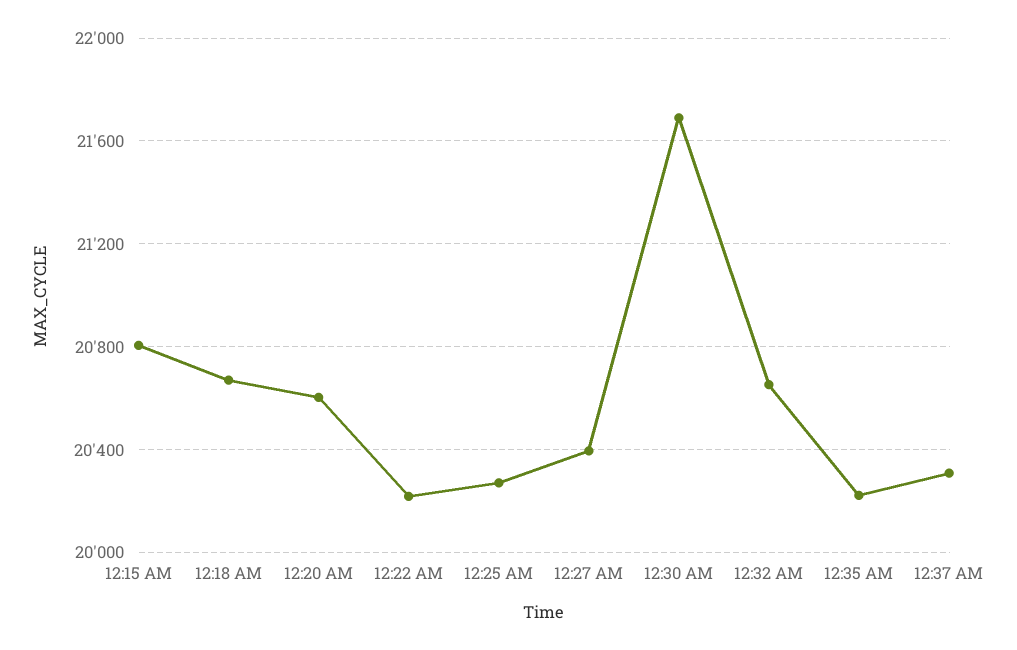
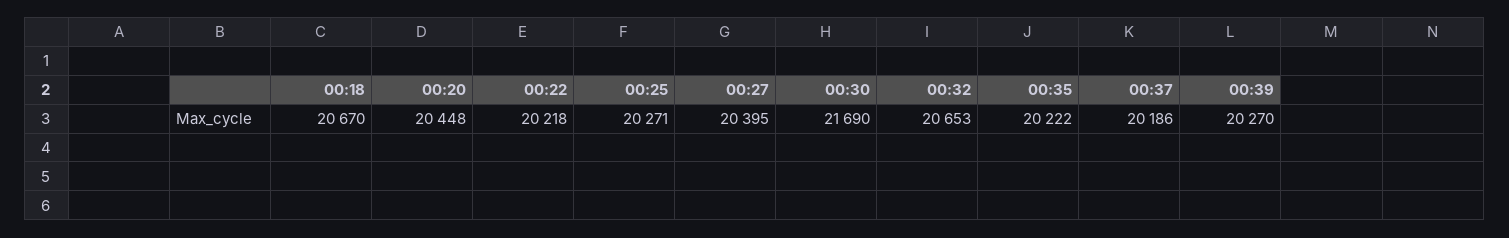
12:15 AM: 20800 -> none
12:20 AM: 20600 -> 20448
12:37 AM: 20300 -> 20186
00:39: none -> 20270

